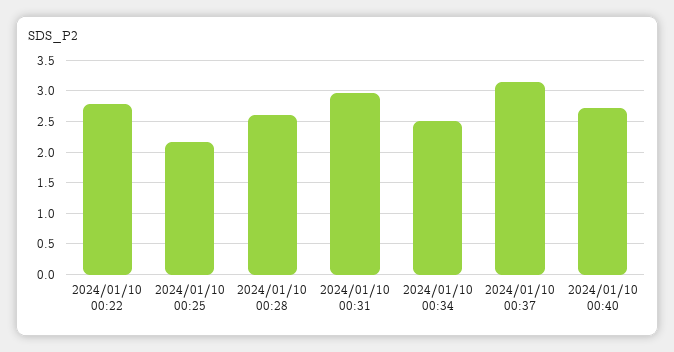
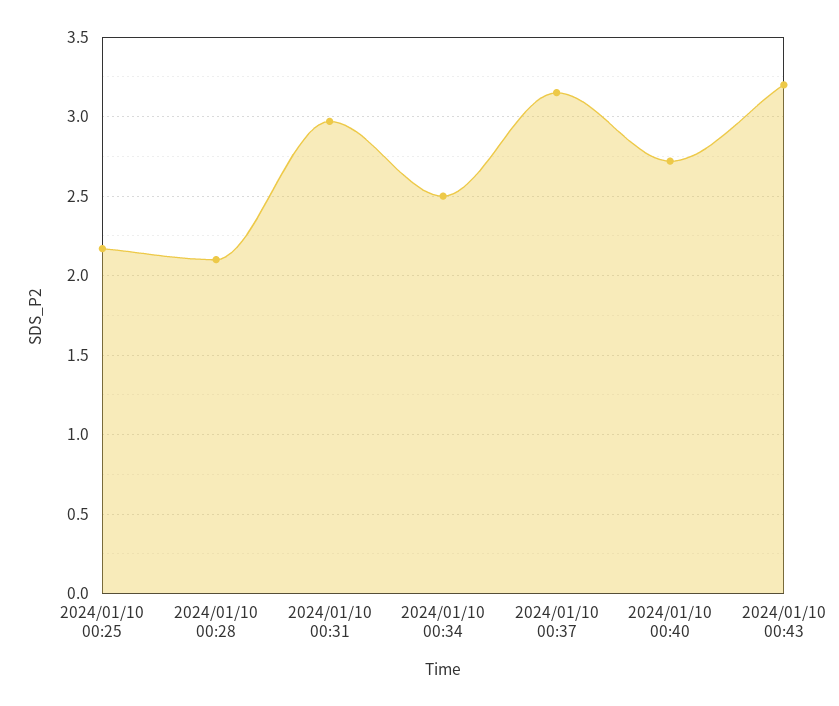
2024/01/10 00:22: 2.8 -> none
2024/01/10 00:28: 2.6 -> 2.1
2024/01/10 00:43: none -> 3.2

